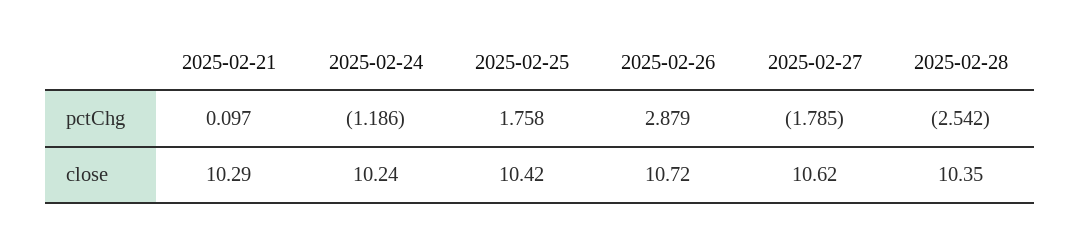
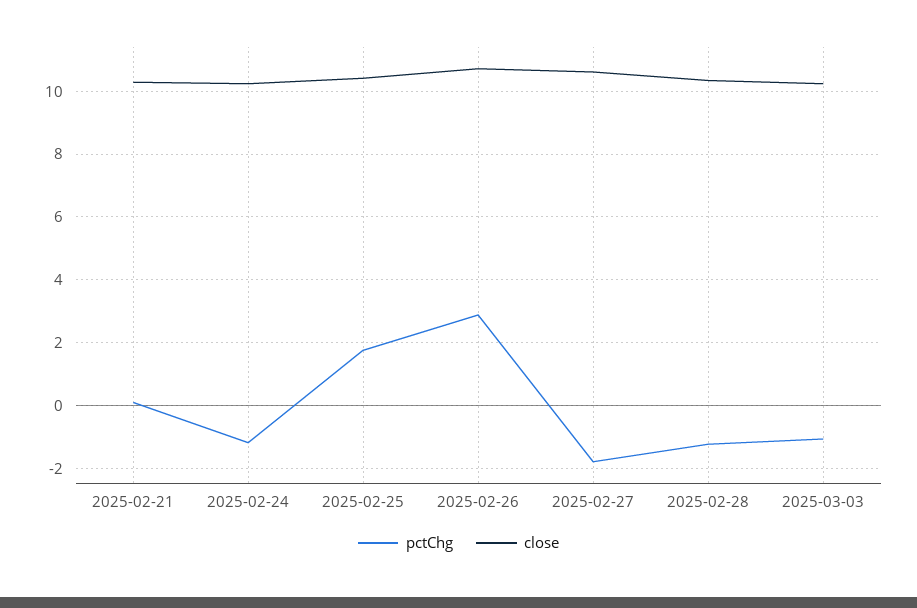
pctChg, 2025-02-28: -2.542 -> -1.2
pctChg, 2025-03-03: none -> -1
close, 2025-03-03: none -> 10.2

